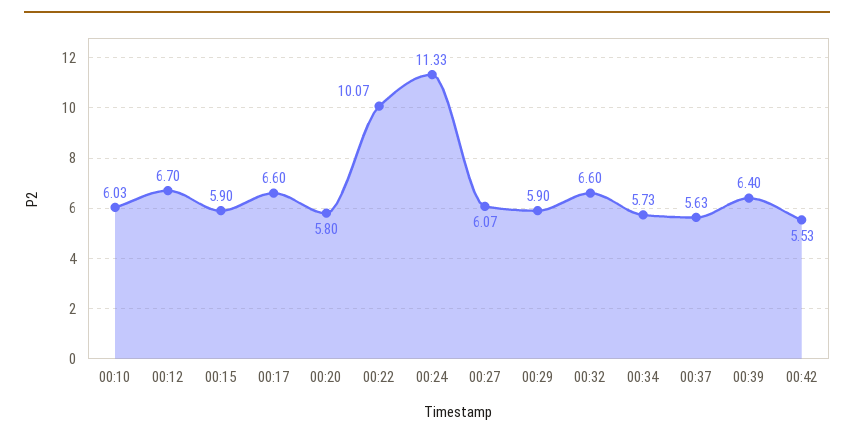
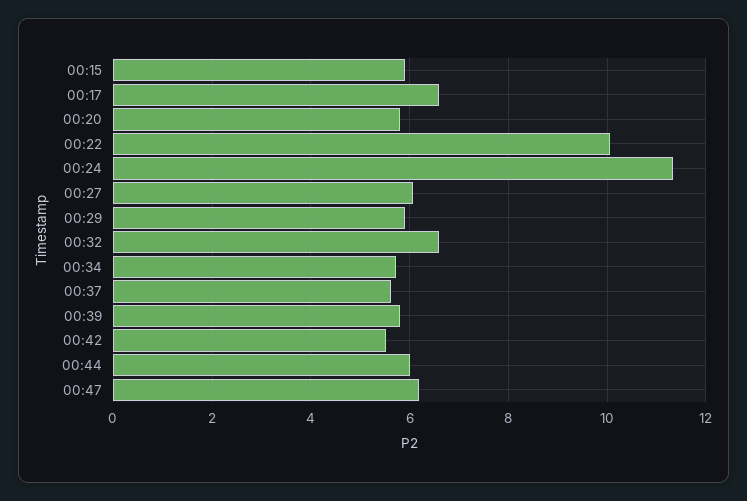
00:10: 6.03 -> none
00:12: 6.7 -> none
00:39: 6.4 -> 5.8
00:44: none -> 6
00:47: none -> 6.2

